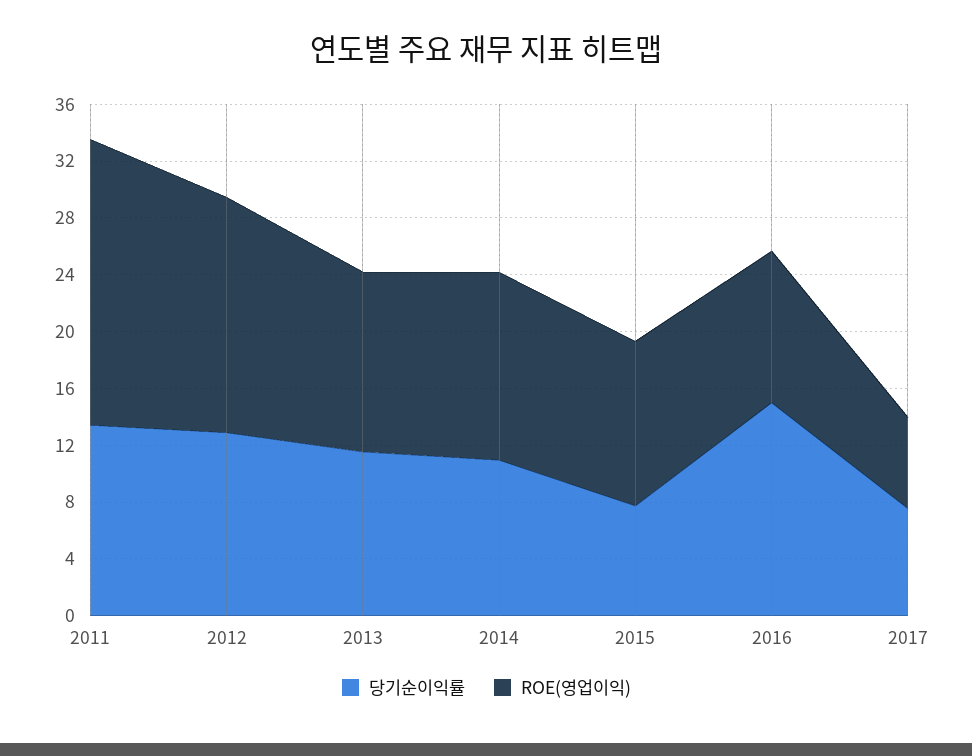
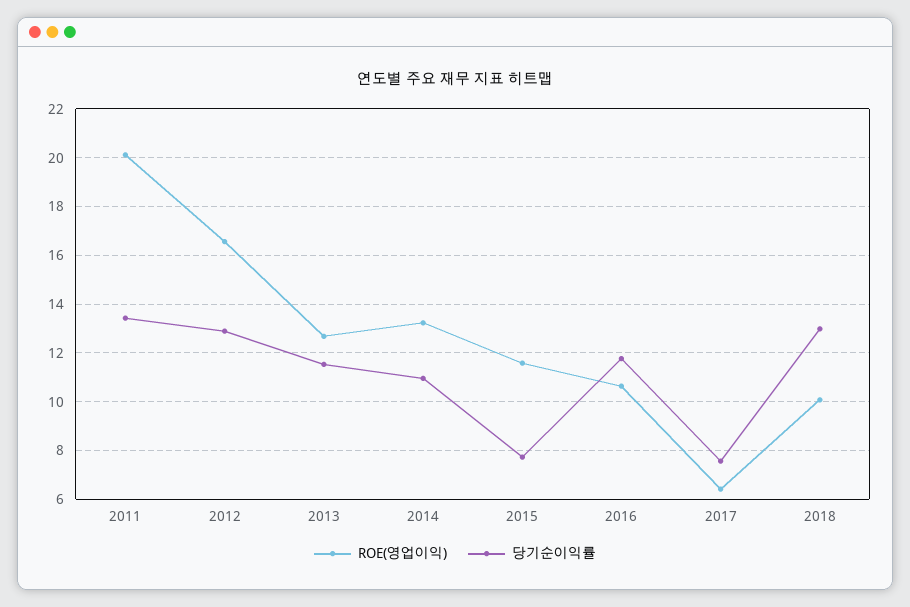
당기순이익률, 2016: 15 -> 11.75
ROE(영업이익), 2018: none -> 10
당기순이익률, 2018: none -> 13

